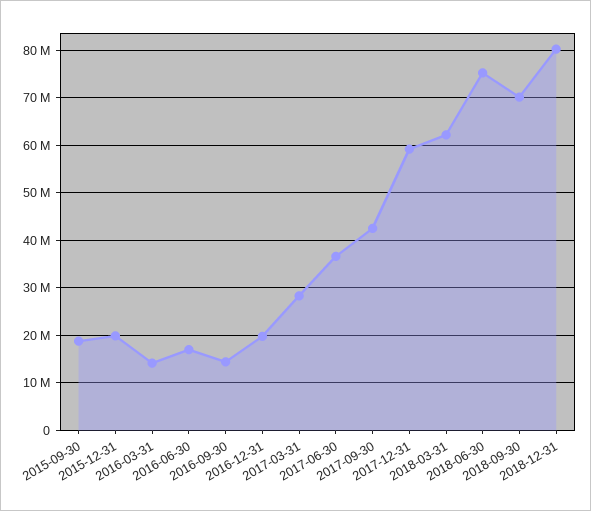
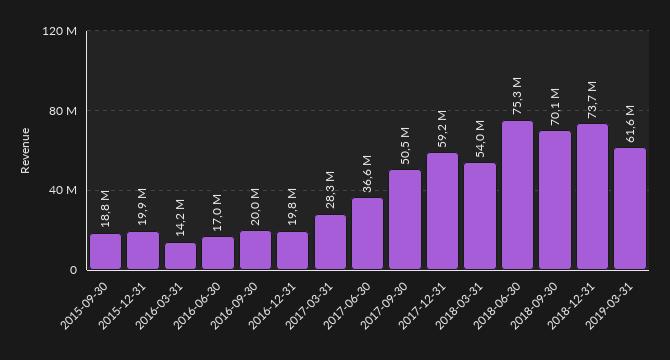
2016-09-30: 14000000 -> 20000000
2017-09-30: 42000000 -> 50500000
2018-03-31: 62000000 -> 54000000
2018-12-31: 80000000 -> 73700000
2019-03-31: none -> 61600000

